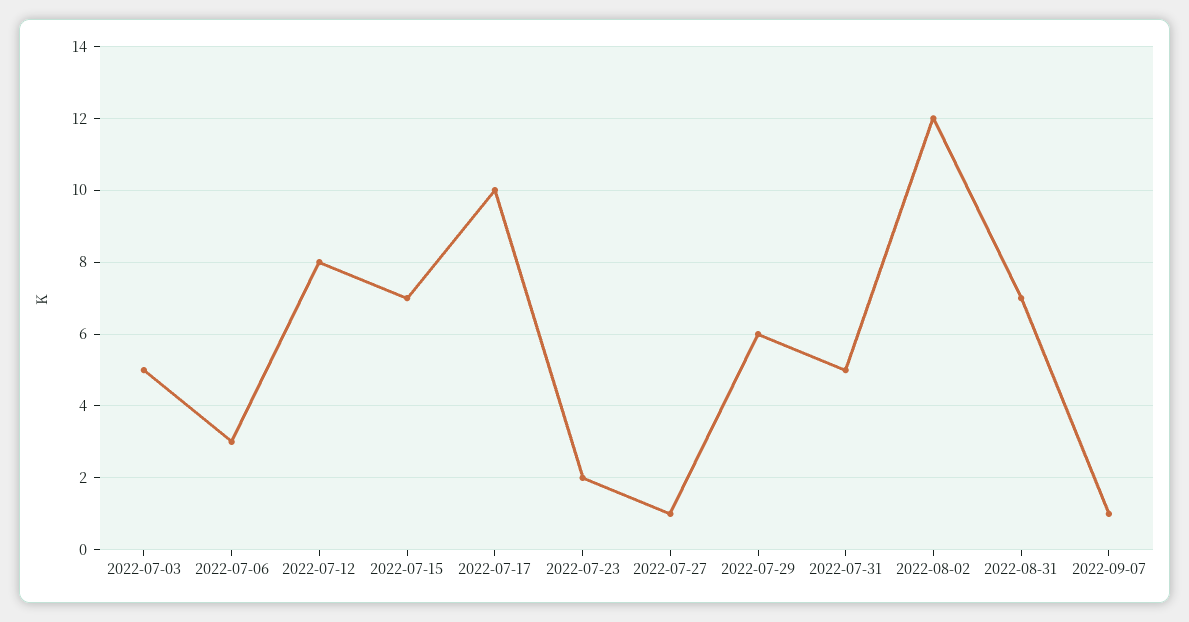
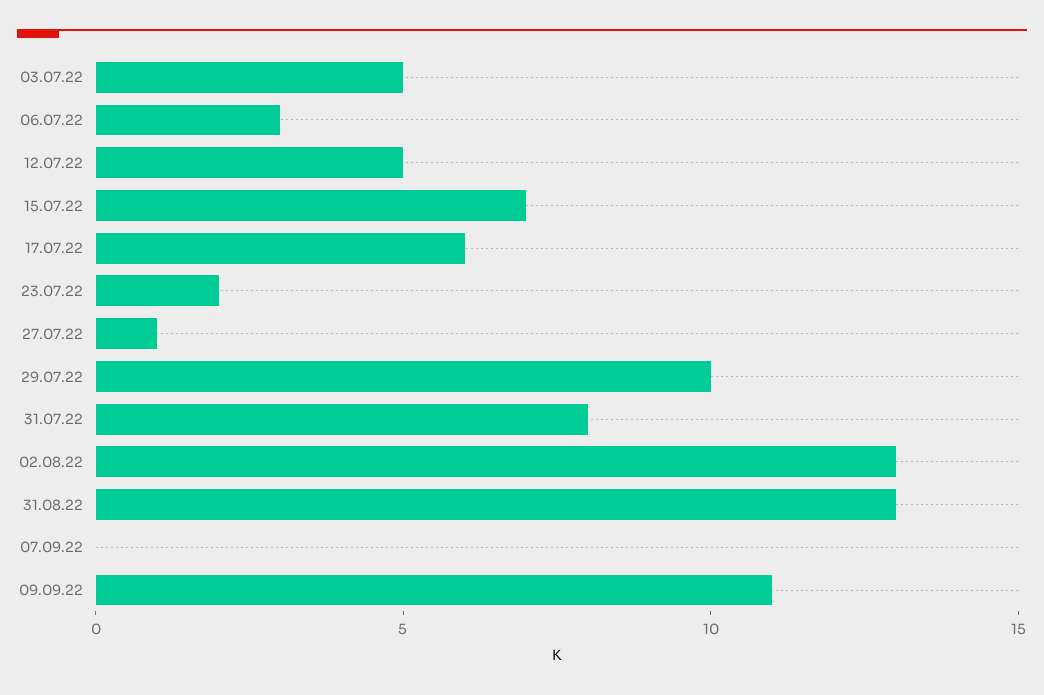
2022-07-12: 8 -> 5
2022-07-17: 10 -> 6
2022-07-29: 6 -> 10
2022-07-31: 5 -> 8
2022-08-02: 12 -> 13
2022-08-31: 7 -> 13
2022-09-07: 1 -> 0
09.09.22: none -> 11

